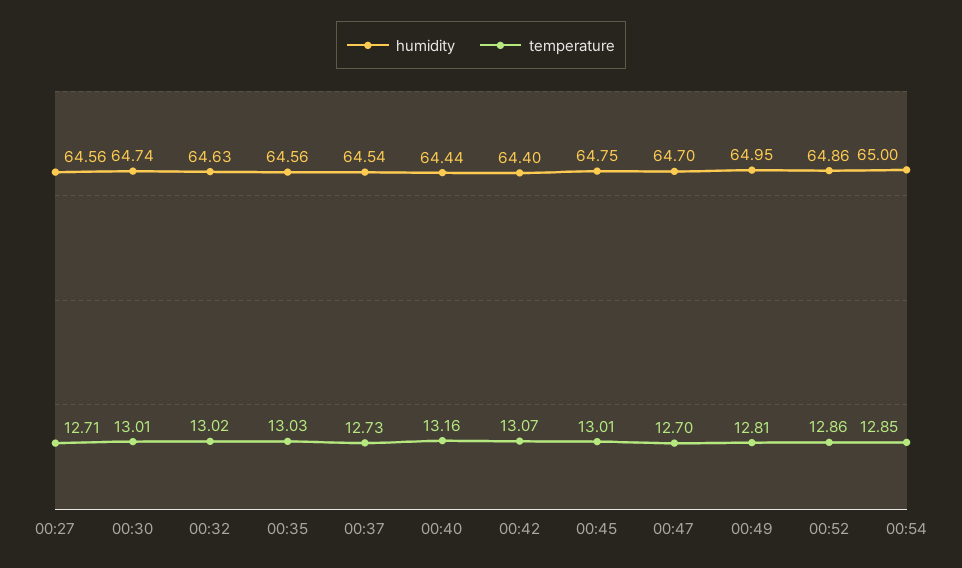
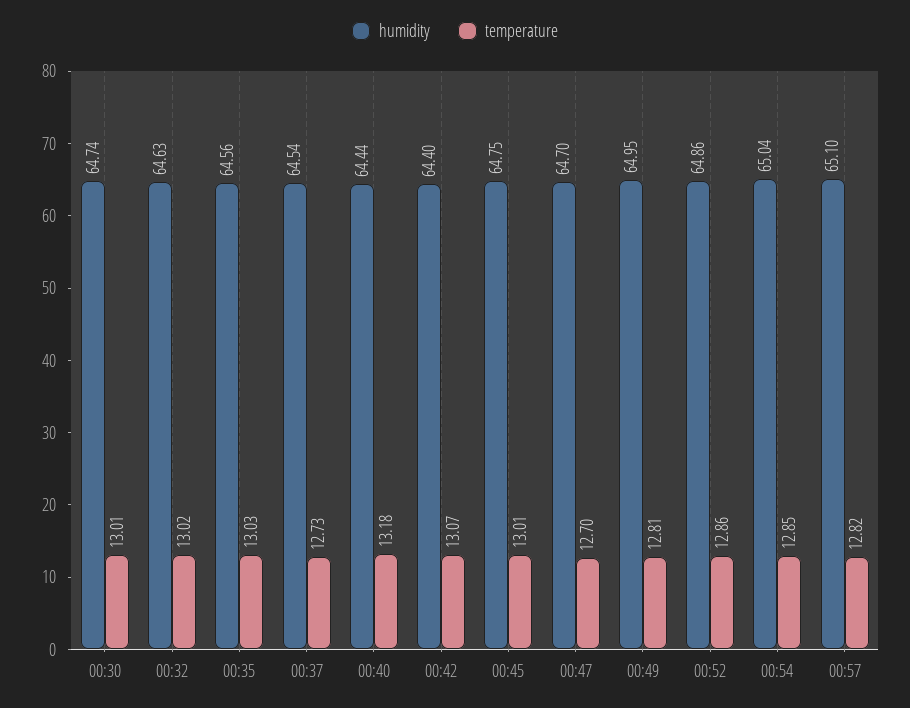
humidity, 00:27: 64.56 -> none
temperature, 00:27: 12.71 -> none
temperature, 00:40: 13.16 -> 13.18
humidity, 00:54: 65 -> 65.04
humidity, 00:57: none -> 65.1
temperature, 00:57: none -> 12.82

